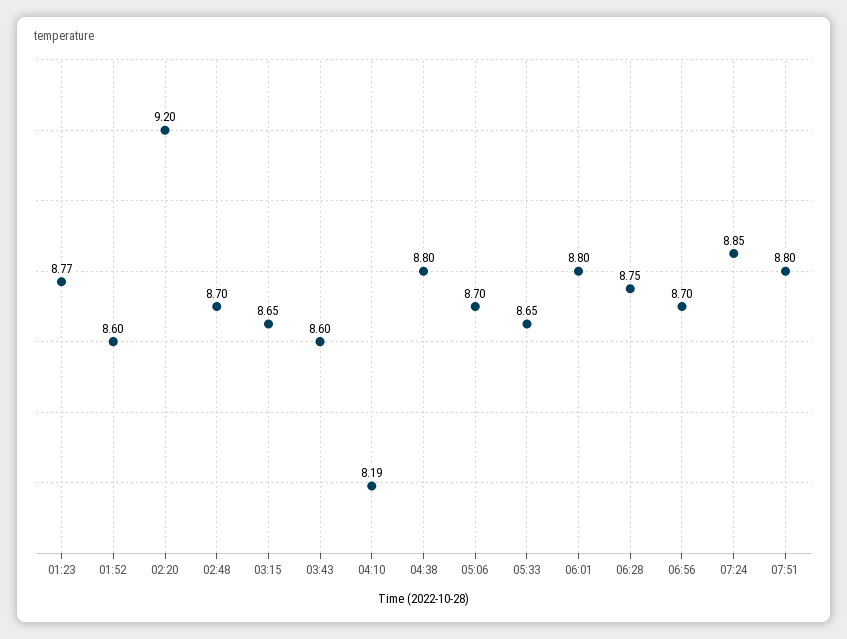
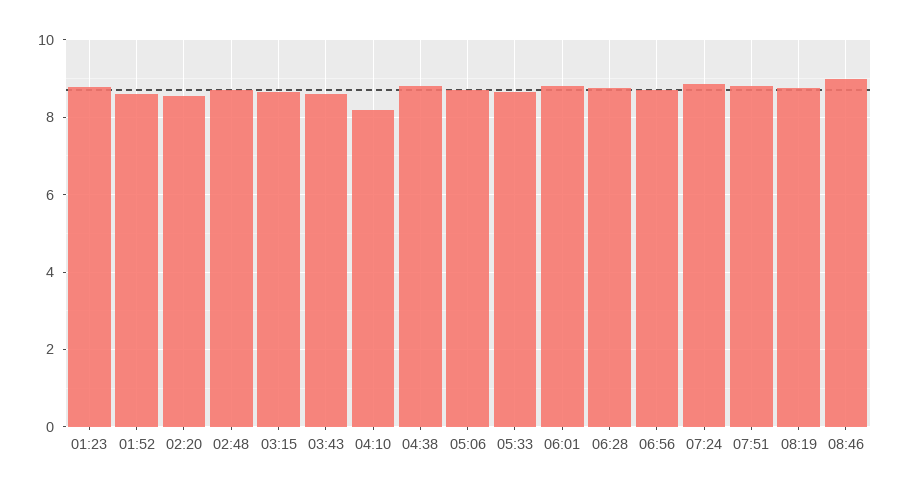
02:20: 9.2 -> 8.6
08:19: none -> 8.8
08:46: none -> 9

